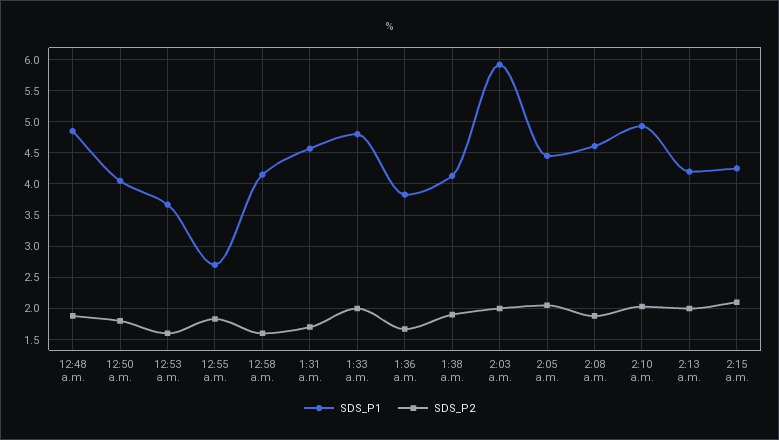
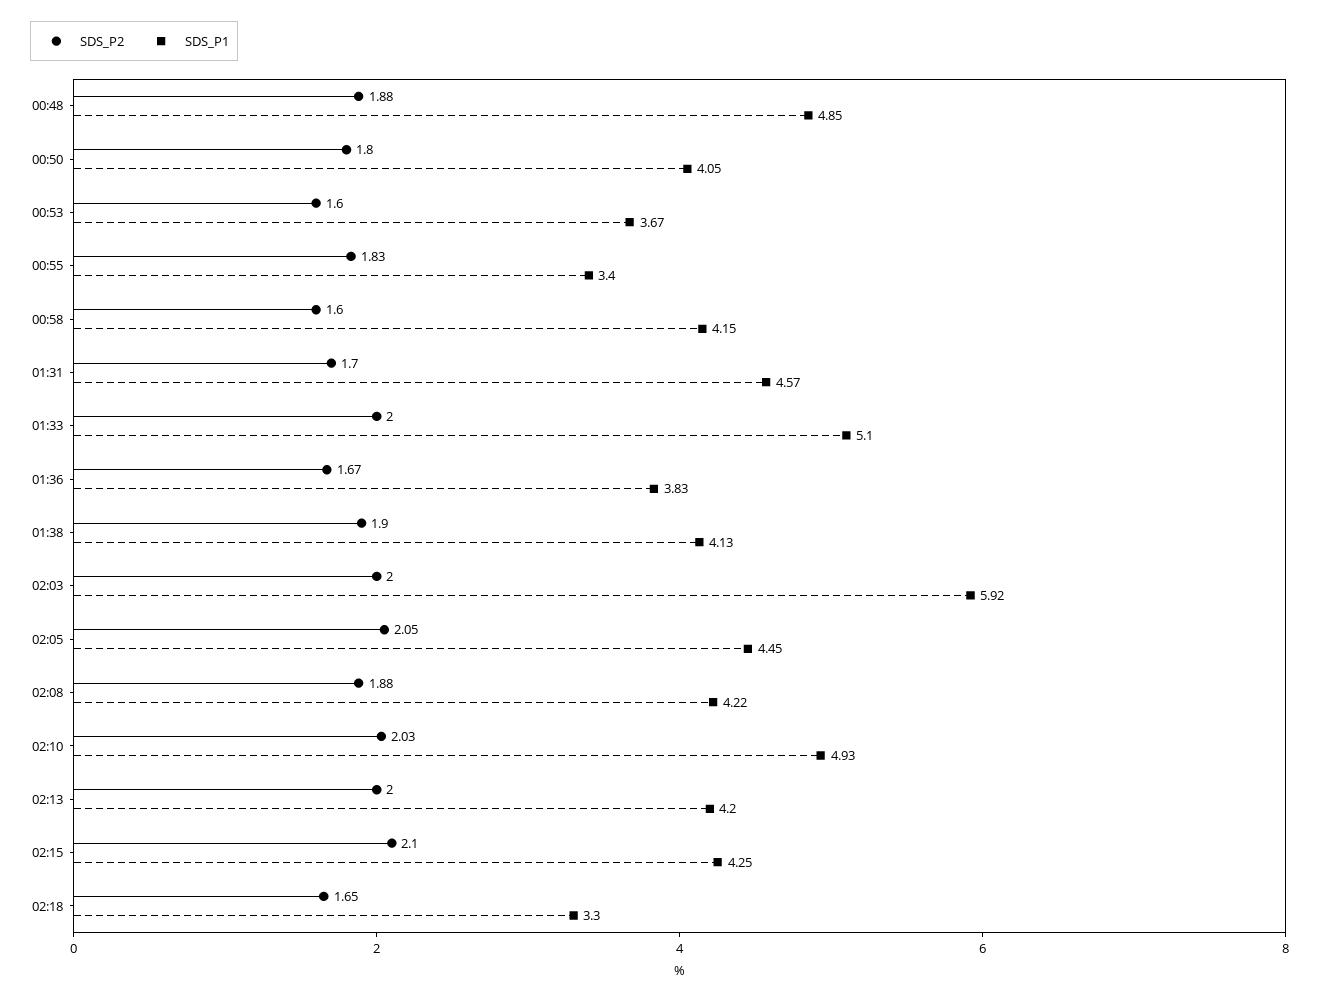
SDS_P1, 12:55 a.m.: 2.7 -> 3.4
SDS_P1, 1:33 a.m.: 4.8 -> 5.1
SDS_P1, 2:08 a.m.: 4.6 -> 4.22
SDS_P2, 02:18: none -> 1.65
SDS_P1, 02:18: none -> 3.3

